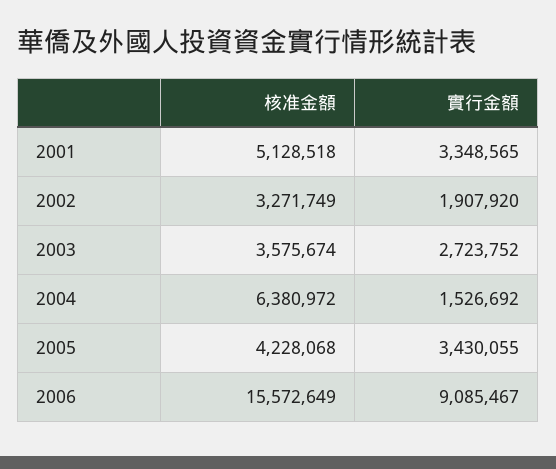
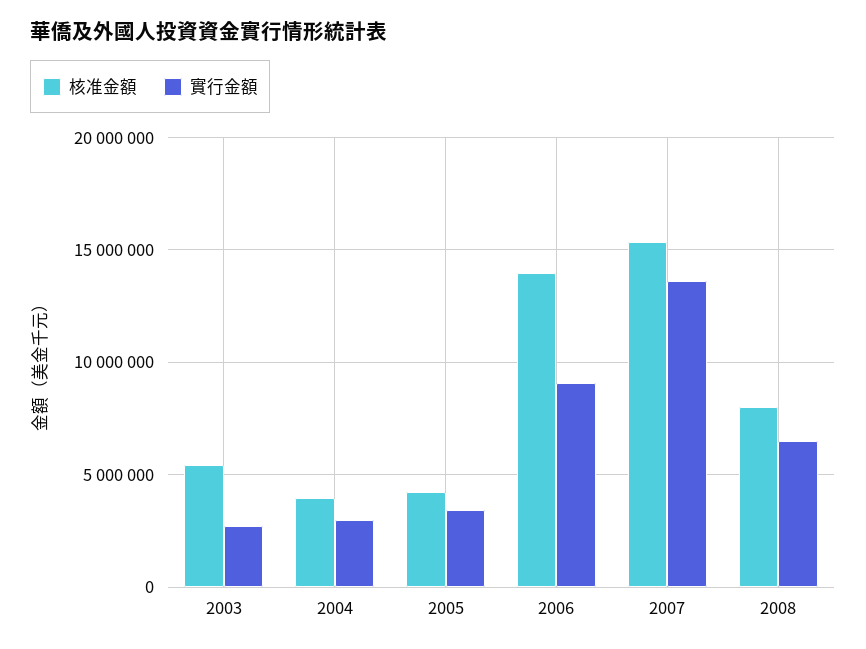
核准金額, 2001: 5128518 -> none
實行金額, 2001: 3348565 -> none
核准金額, 2002: 3271749 -> none
實行金額, 2002: 1907920 -> none
核准金額, 2003: 3575674 -> 5500000
核准金額, 2004: 6380972 -> 4000000
實行金額, 2004: 1526692 -> 3000000
核准金額, 2006: 15572649 -> 14000000
核准金額, 2007: none -> 15500000
實行金額, 2007: none -> 13500000
核准金額, 2008: none -> 8000000
實行金額, 2008: none -> 6500000

